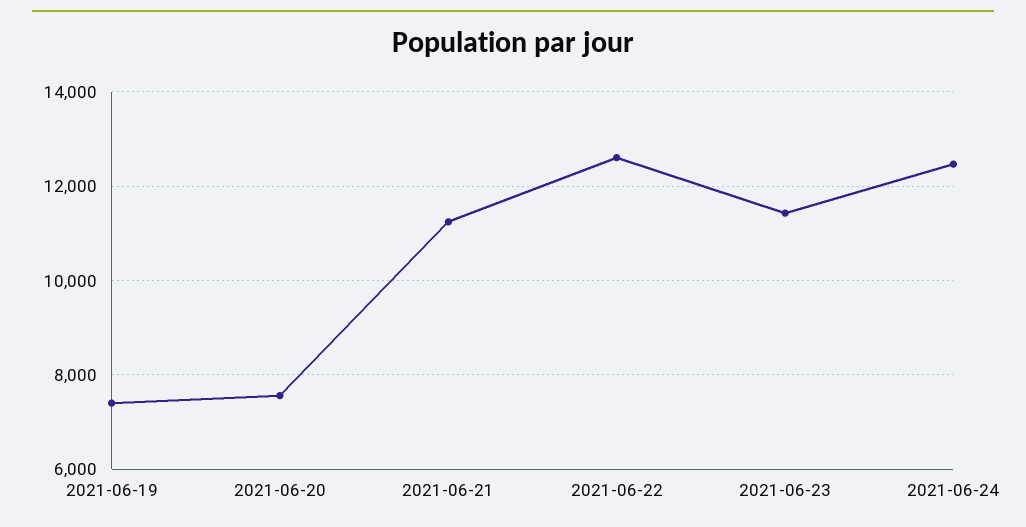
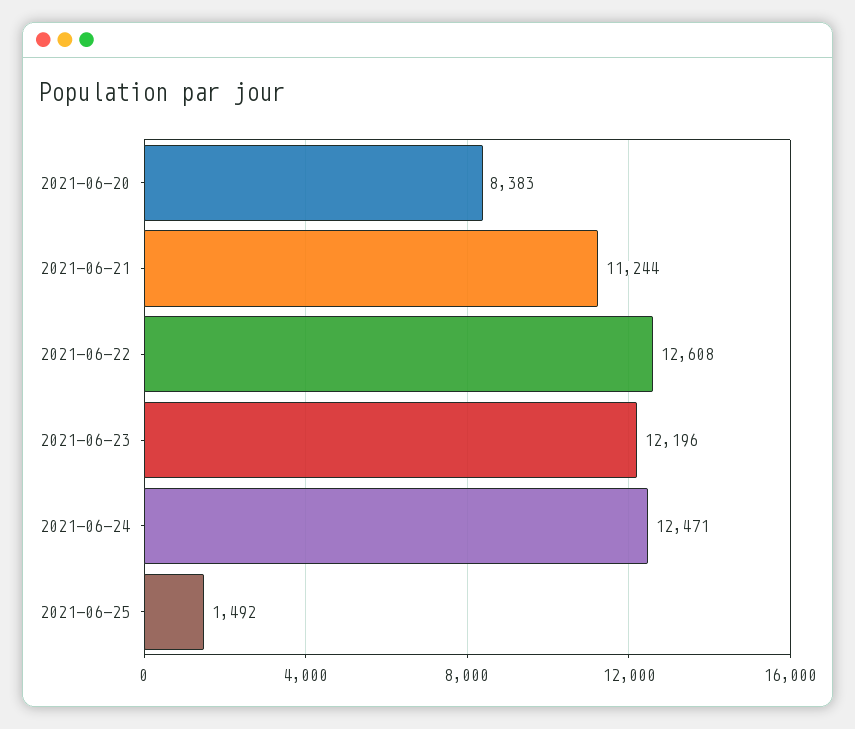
2021-06-19: 7400 -> none
2021-06-20: 7600 -> 8383
2021-06-23: 11400 -> 12196
2021-06-25: none -> 1492

